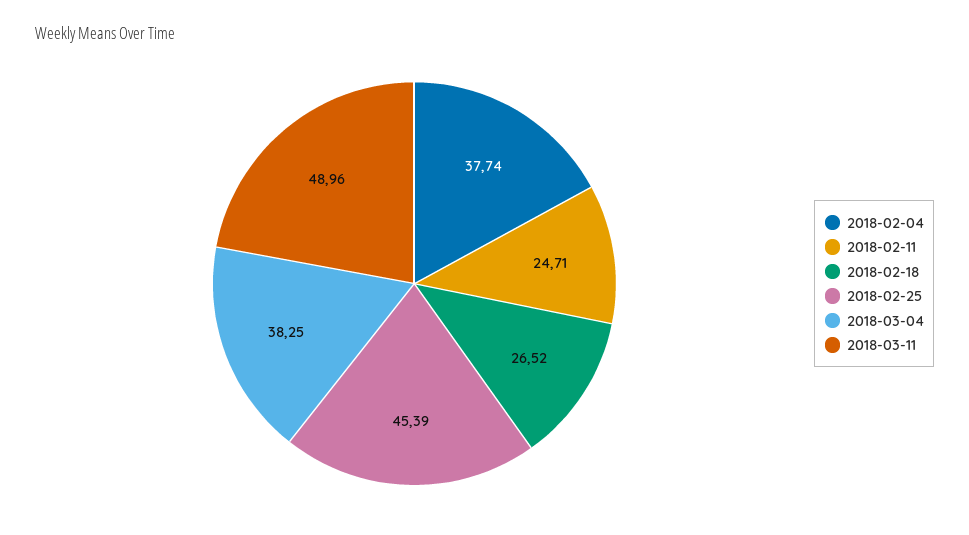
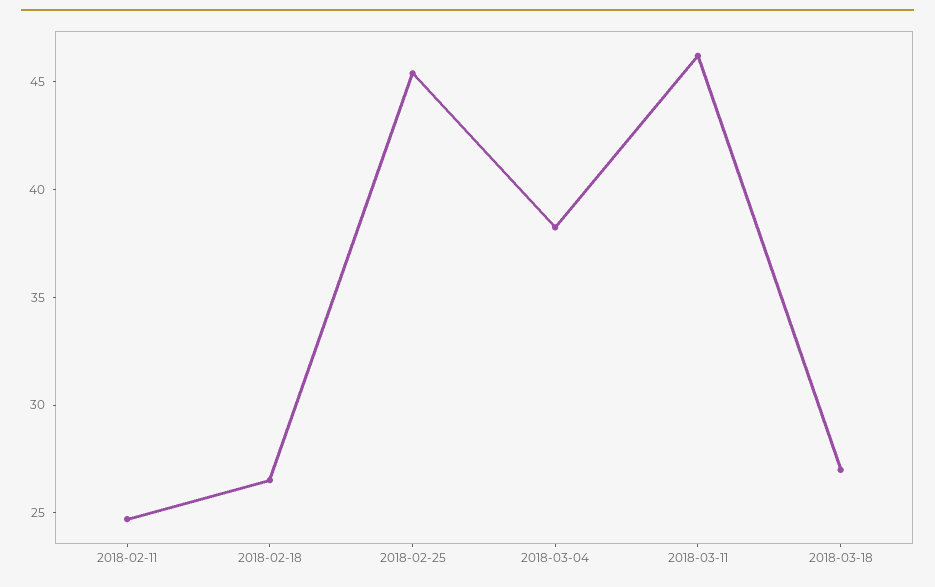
2018-02-04: 37.74 -> none
2018-03-11: 48.96 -> 46
2018-03-18: none -> 27

